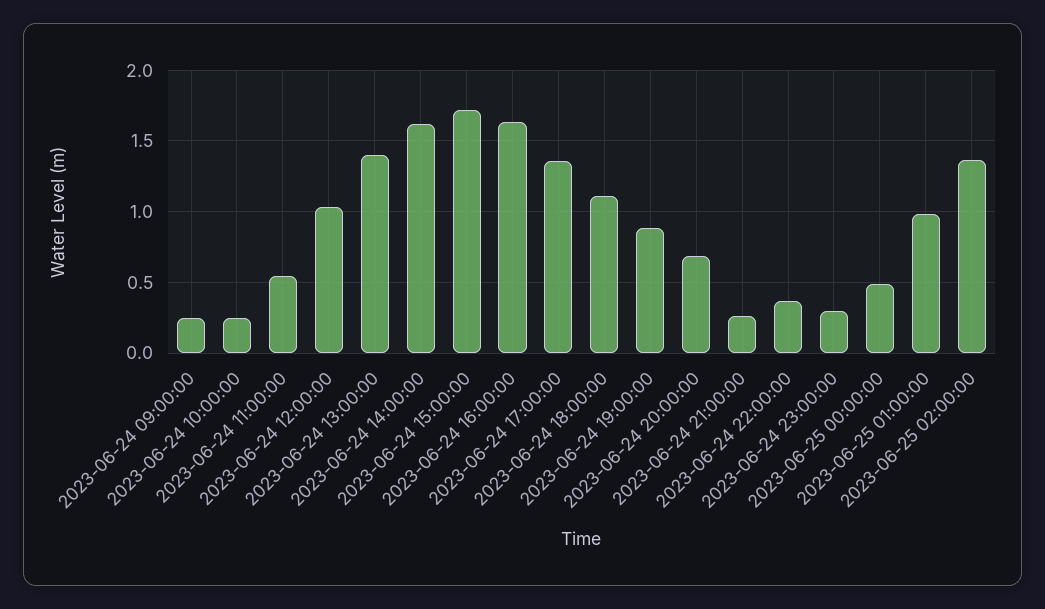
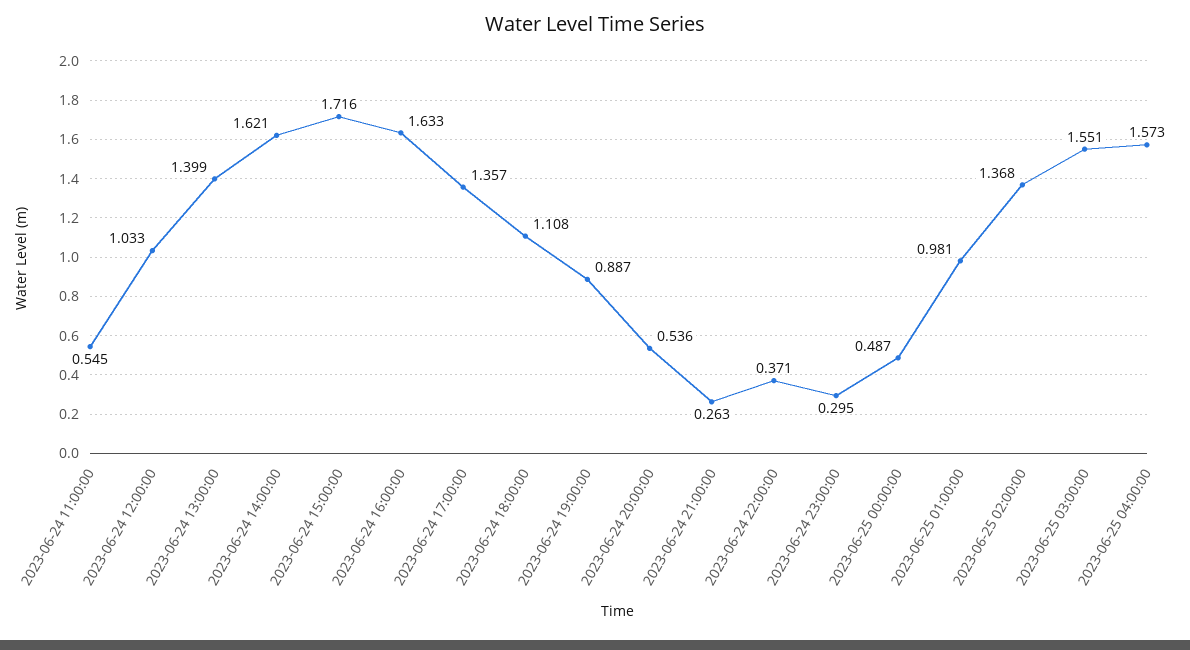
2023-06-24 09:00:00: 0.25 -> none
2023-06-24 10:00:00: 0.25 -> none
2023-06-24 20:00:00: 0.7 -> 0.536
2023-06-25 03:00:00: none -> 1.551
2023-06-25 04:00:00: none -> 1.573

